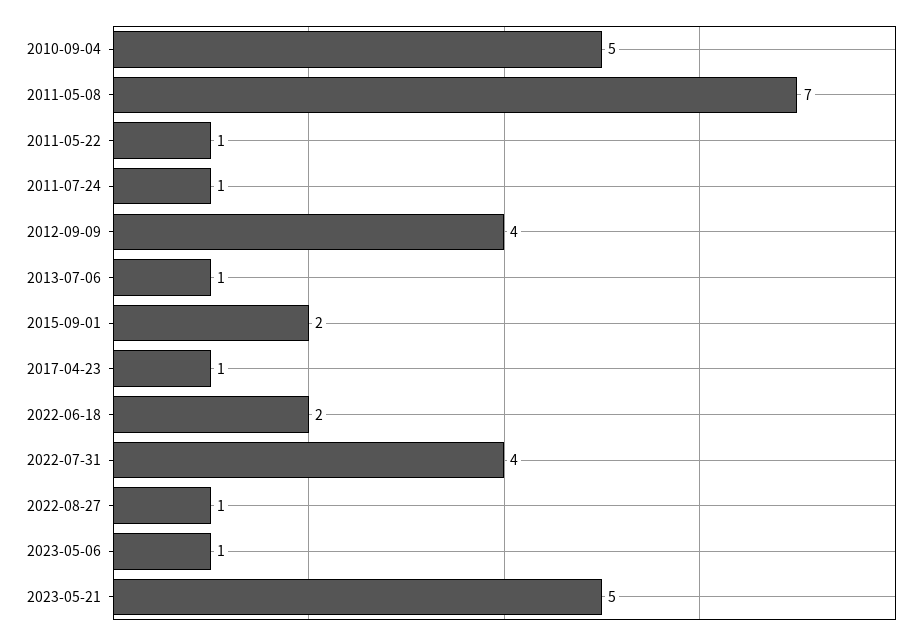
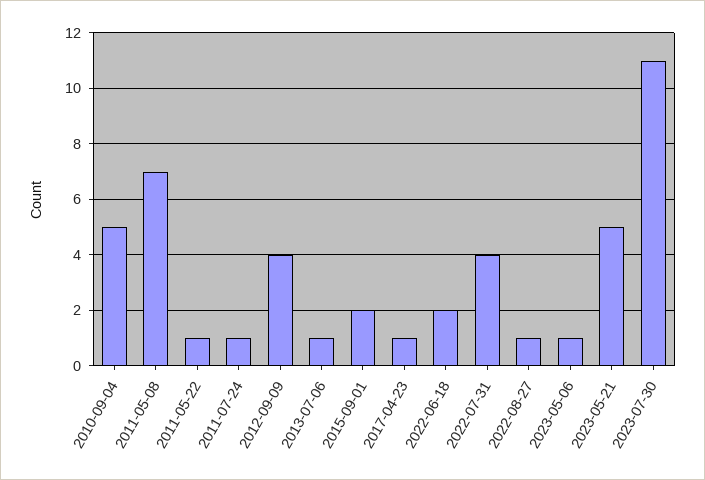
2023-07-30: none -> 11

